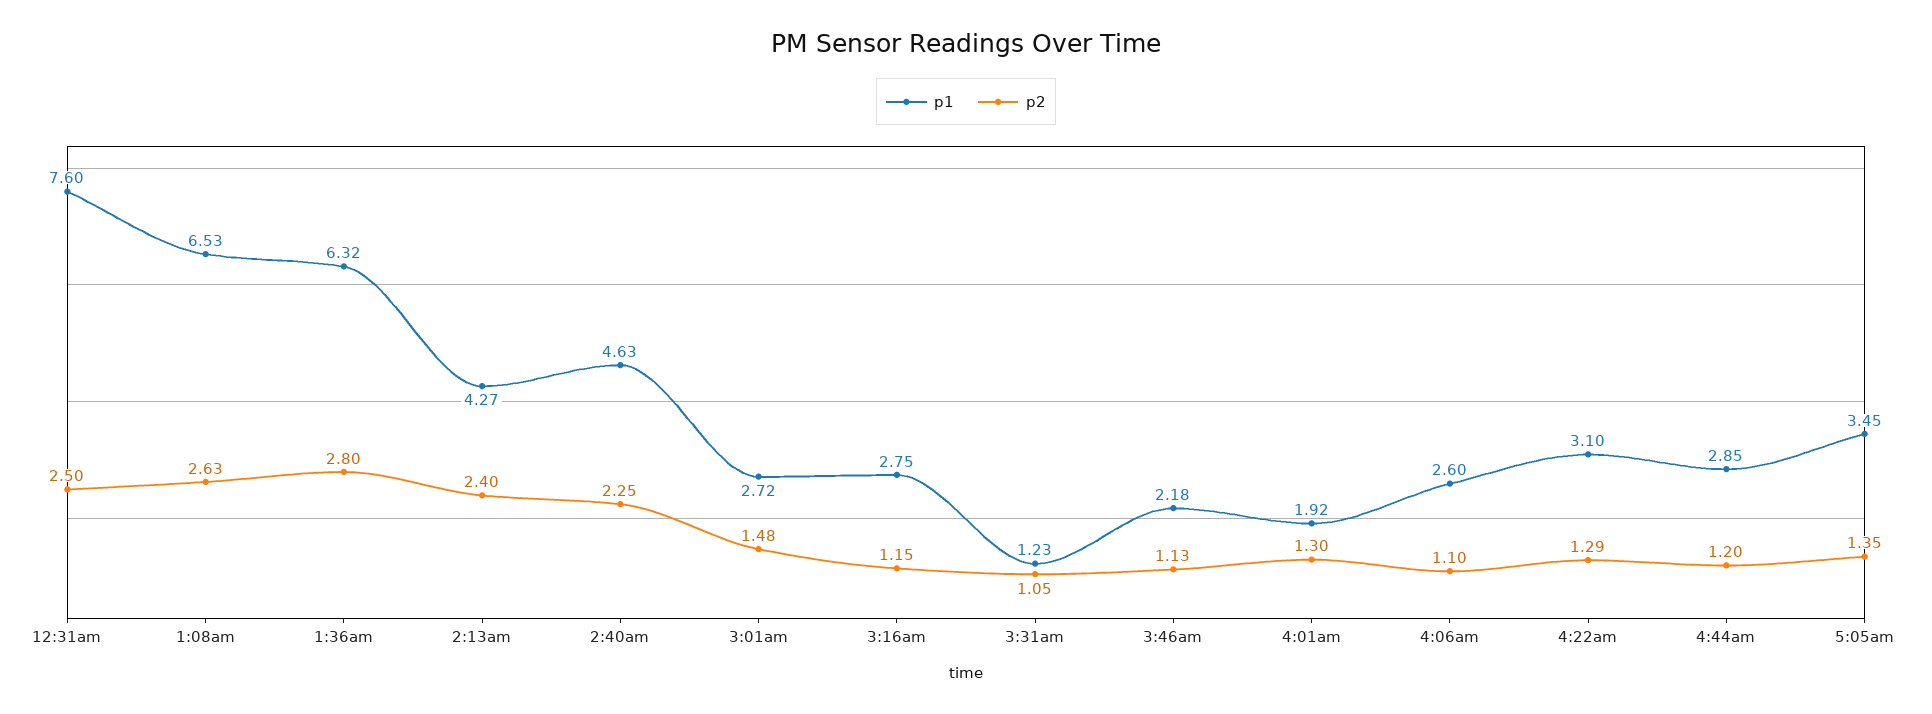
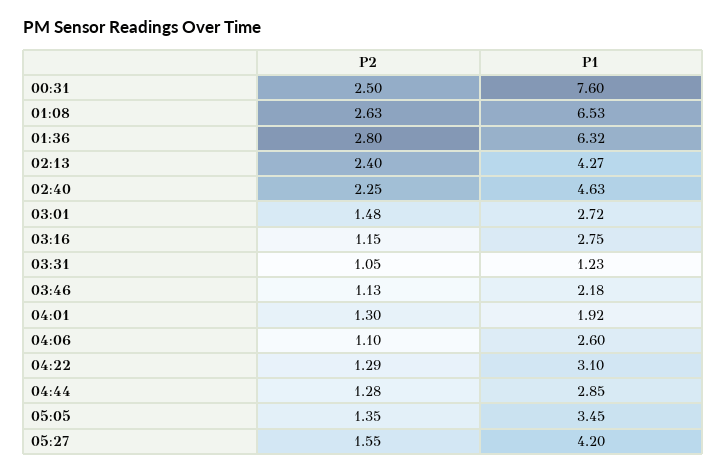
p2, 4:44am: 1.2 -> 1.28
p2, 05:27: none -> 1.55
p1, 05:27: none -> 4.2

